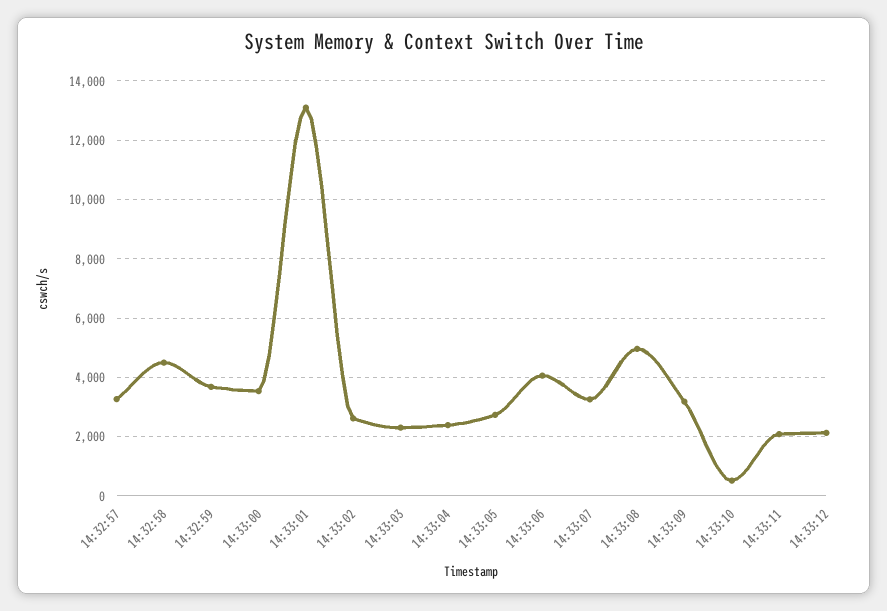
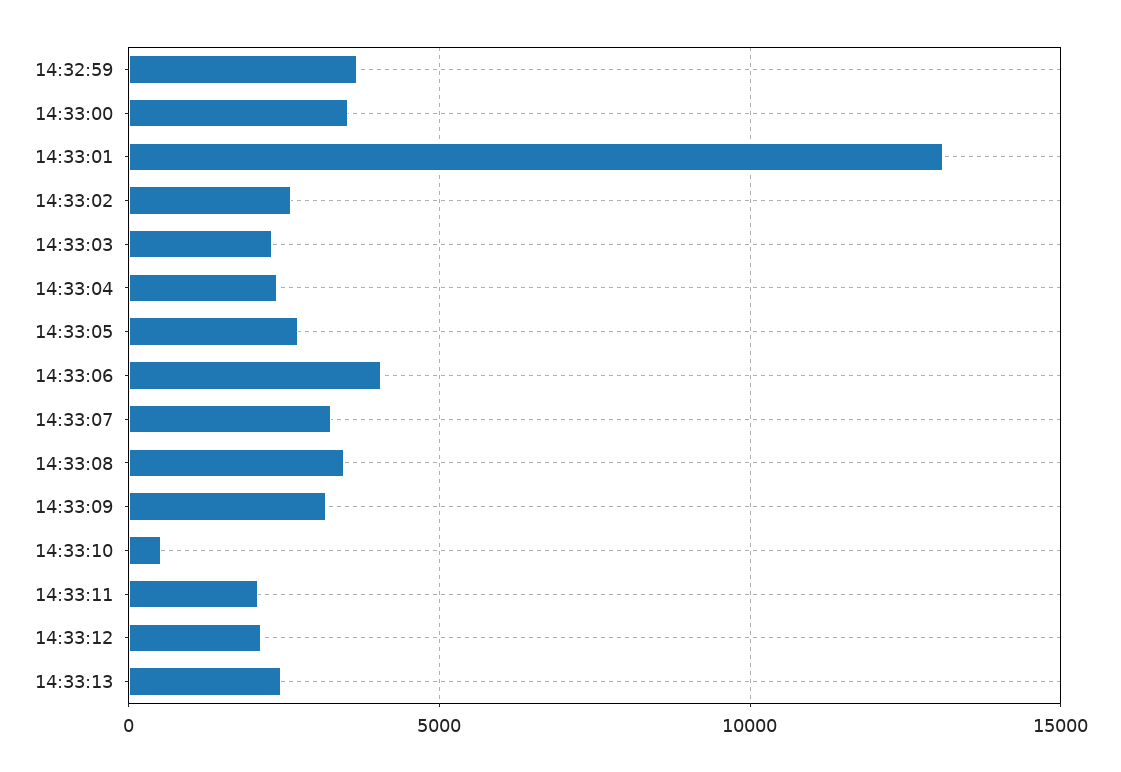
14:32:57: 3250 -> none
14:32:58: 4500 -> none
14:33:08: 5000 -> 3500
14:33:13: none -> 2500

